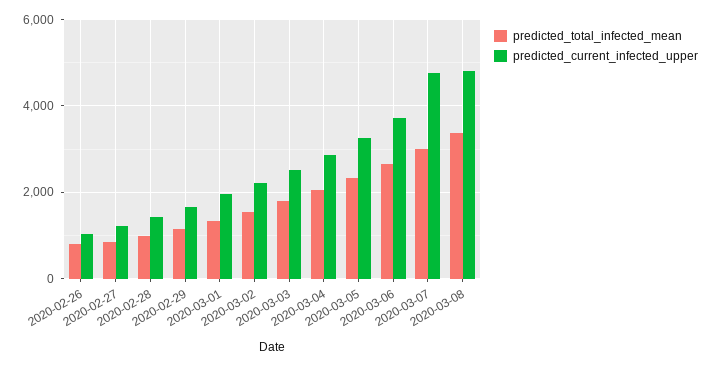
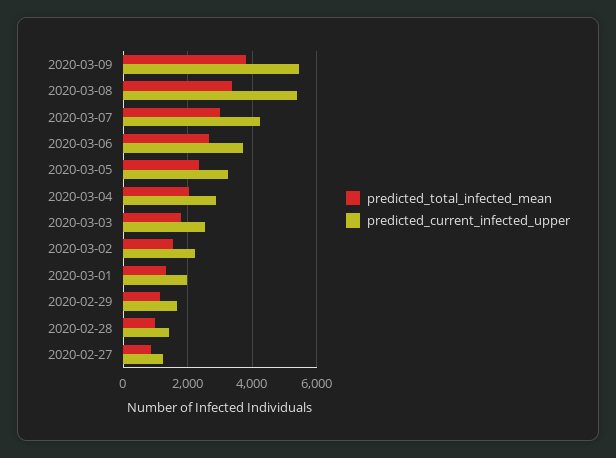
predicted_total_infected_mean, 2020-02-26: 800 -> none
predicted_current_infected_upper, 2020-02-26: 1000 -> none
predicted_current_infected_upper, 2020-03-07: 4800 -> 4200
predicted_current_infected_upper, 2020-03-08: 4800 -> 5400
predicted_total_infected_mean, 2020-03-09: none -> 3800
predicted_current_infected_upper, 2020-03-09: none -> 5400

